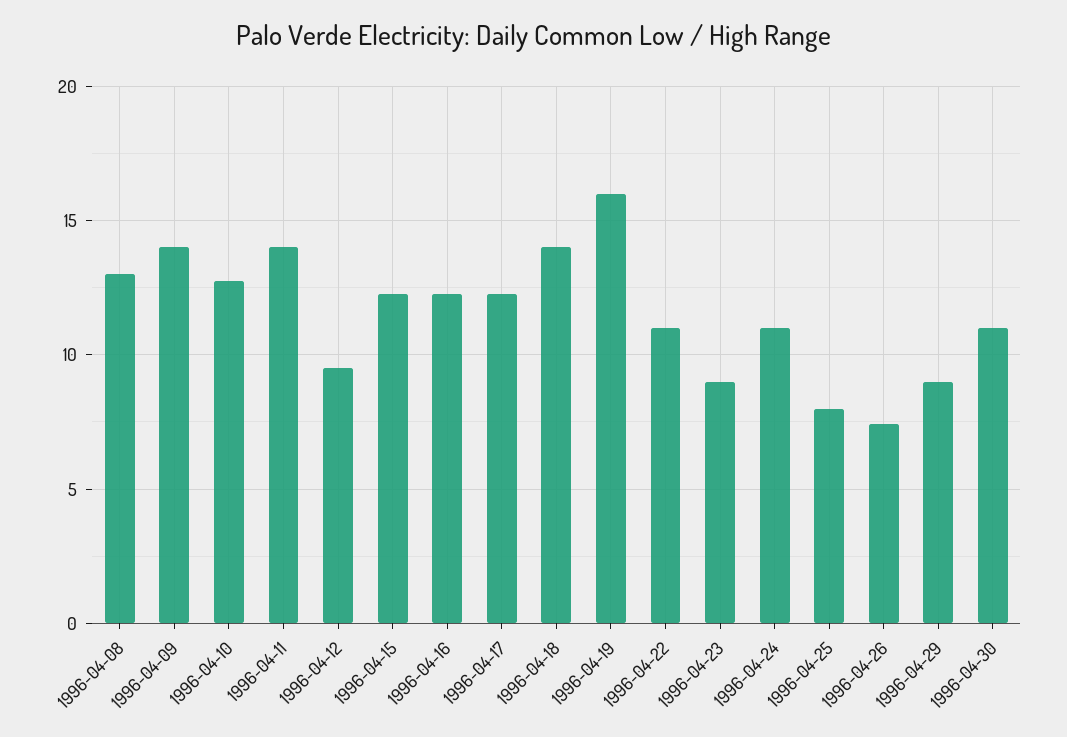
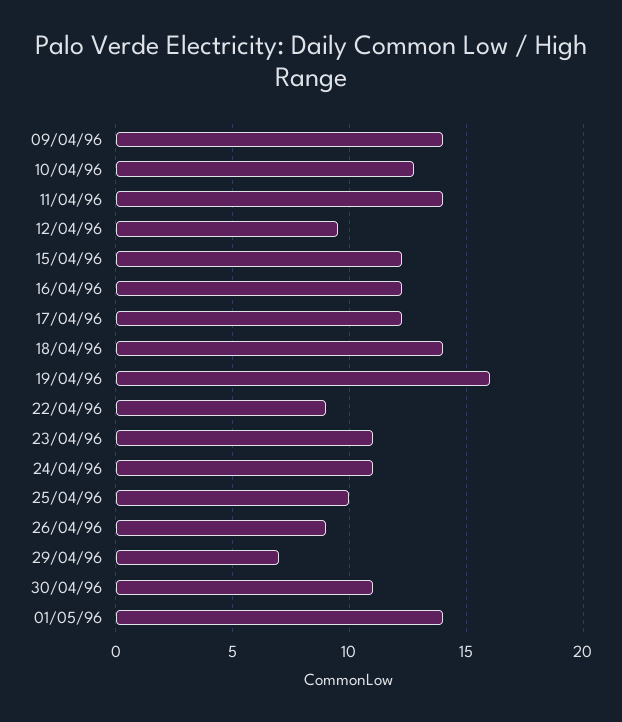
1996-04-08: 13 -> none
1996-04-22: 11 -> 9
1996-04-23: 9 -> 11
1996-04-25: 8 -> 10
1996-04-26: 7.5 -> 9
1996-04-29: 9 -> 7
01/05/96: none -> 14

